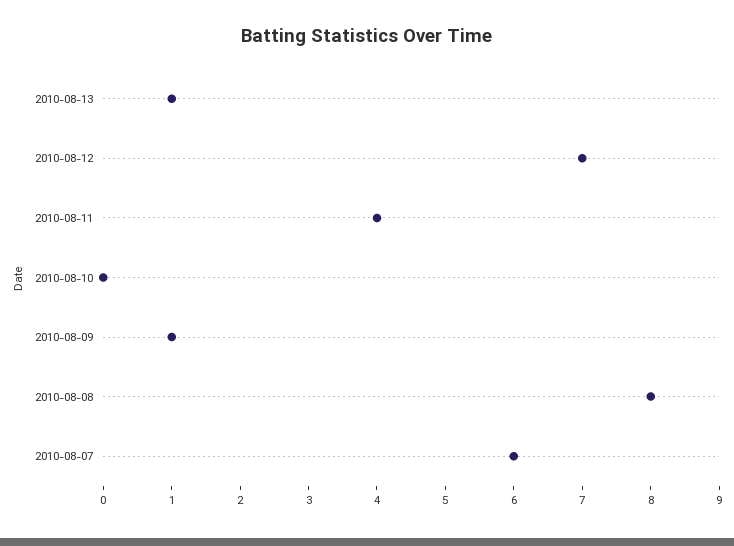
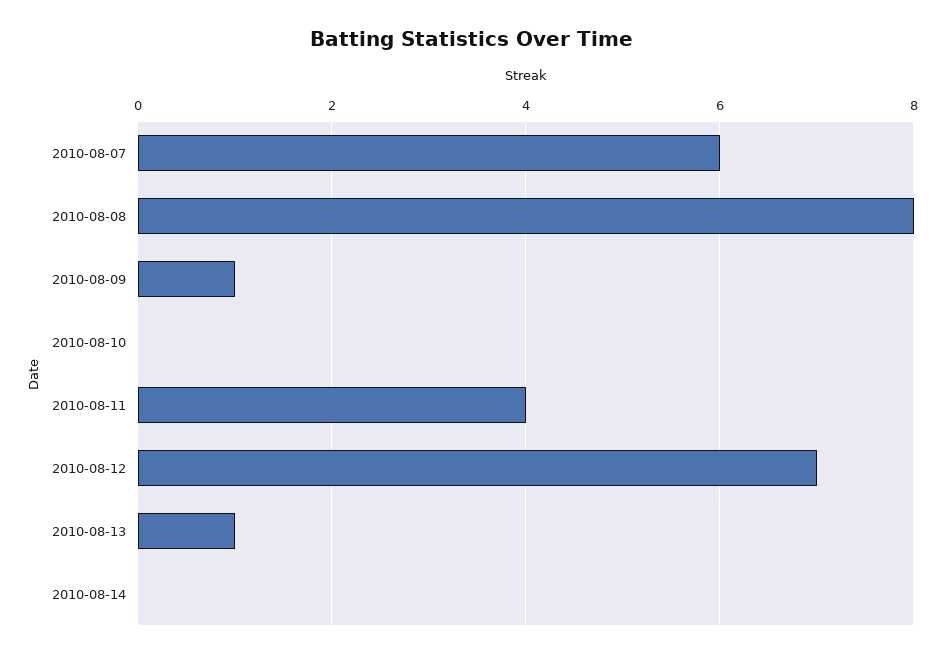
2010-08-14: none -> 0

